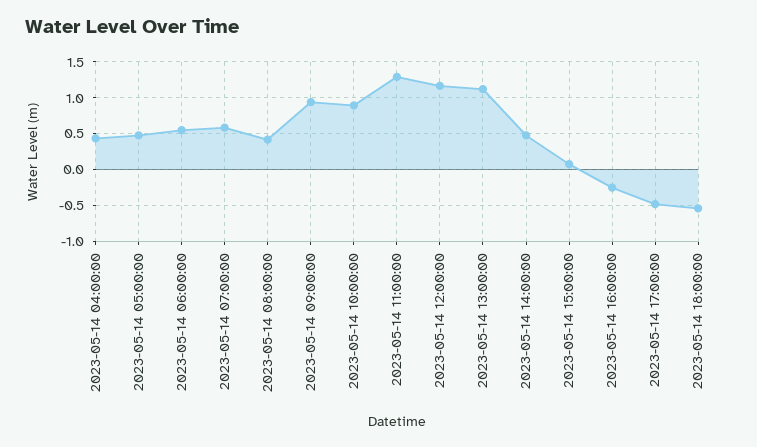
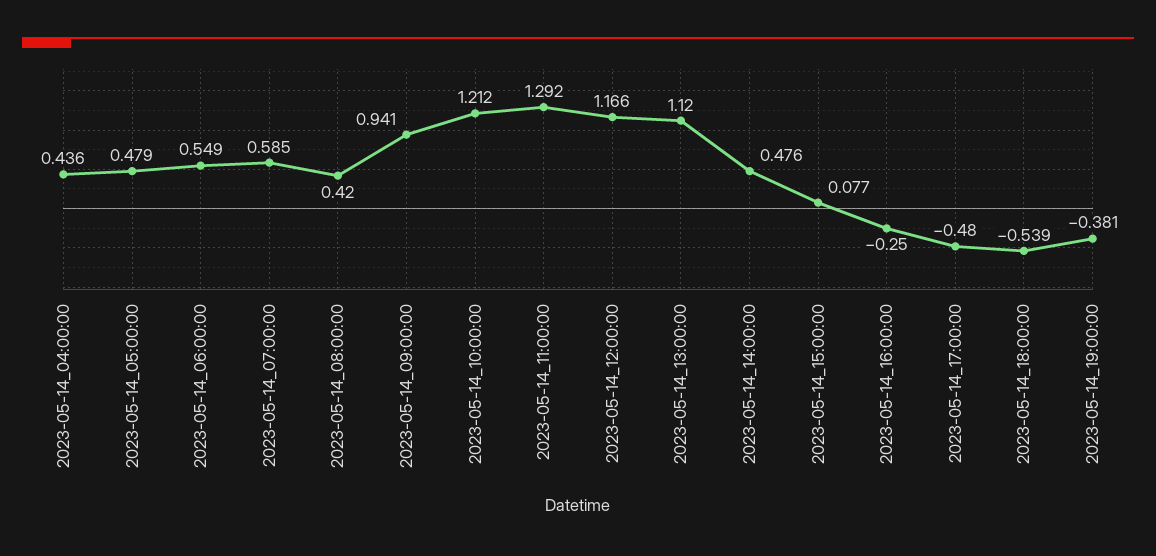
2023-05-14 10:00:00: 0.9 -> 1.212
2023-05-14_19:00:00: none -> -0.381

